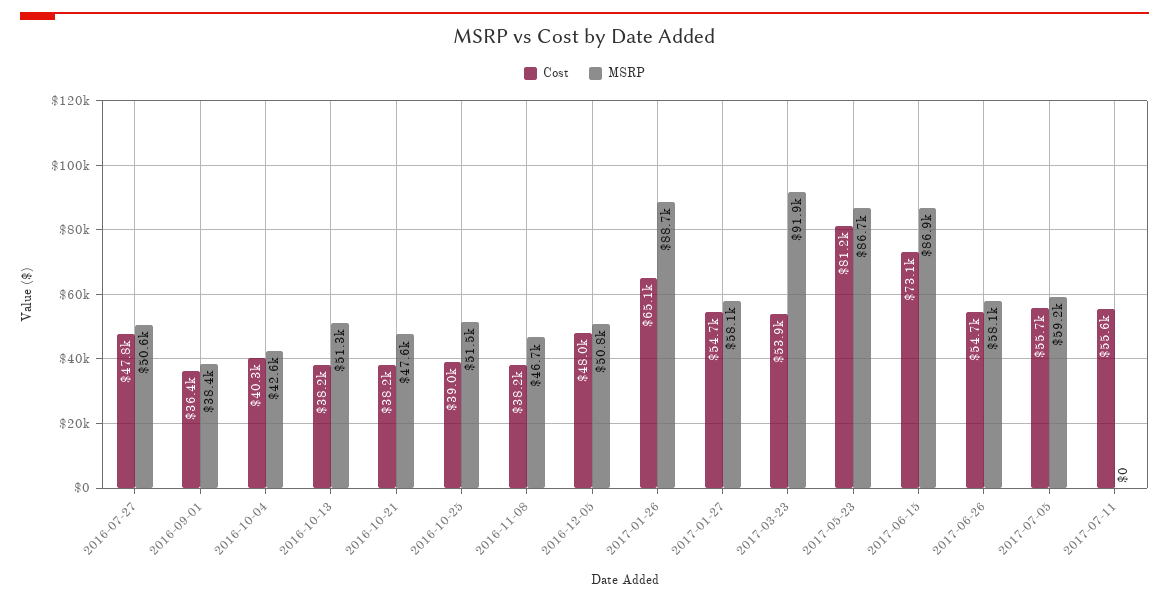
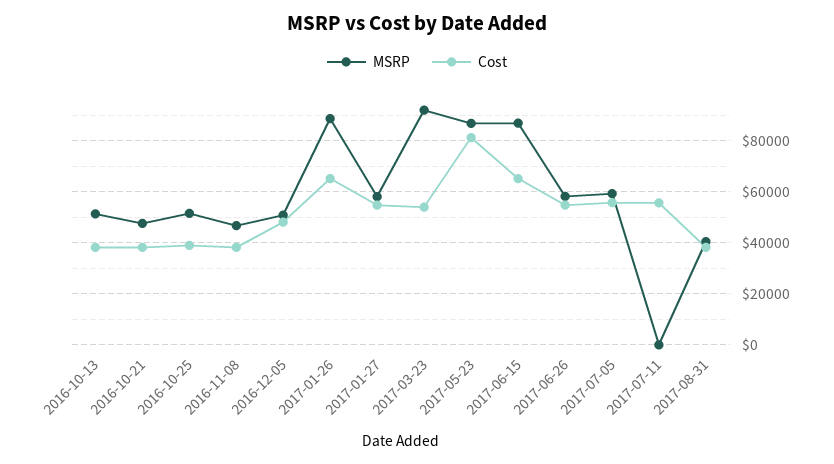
Cost, 2016-07-27: 47800 -> none
MSRP, 2016-07-27: 50600 -> none
Cost, 2016-09-01: 36400 -> none
MSRP, 2016-09-01: 38400 -> none
Cost, 2016-10-04: 40300 -> none
MSRP, 2016-10-04: 42600 -> none
Cost, 2017-06-15: 73100 -> 65000
MSRP, 2017-08-31: none -> 40000
Cost, 2017-08-31: none -> 37500

